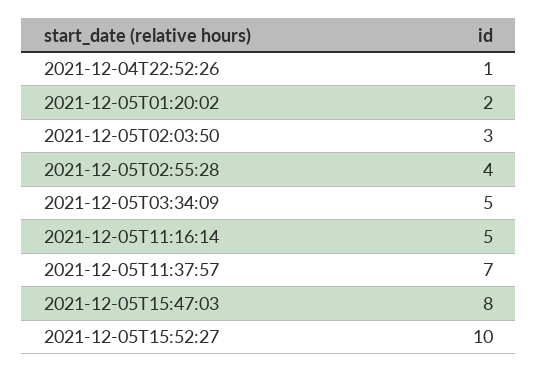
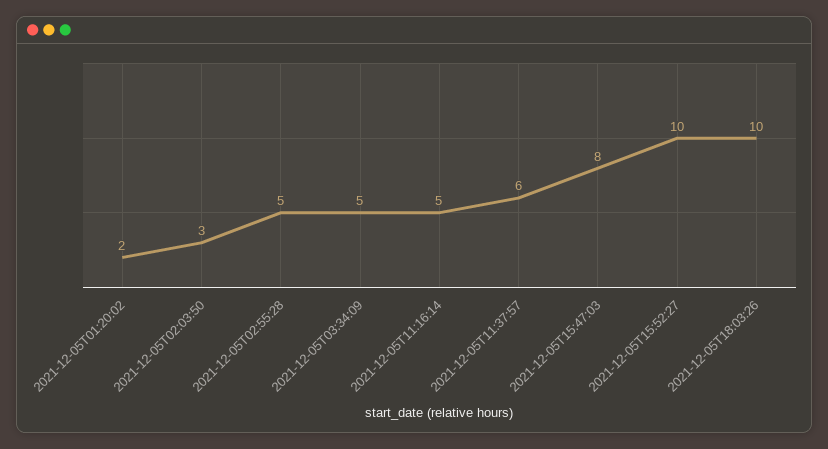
2021-12-04T22:52:26: 1 -> none
2021-12-05T02:55:28: 4 -> 5
2021-12-05T11:37:57: 7 -> 6
2021-12-05T18:03:26: none -> 10

